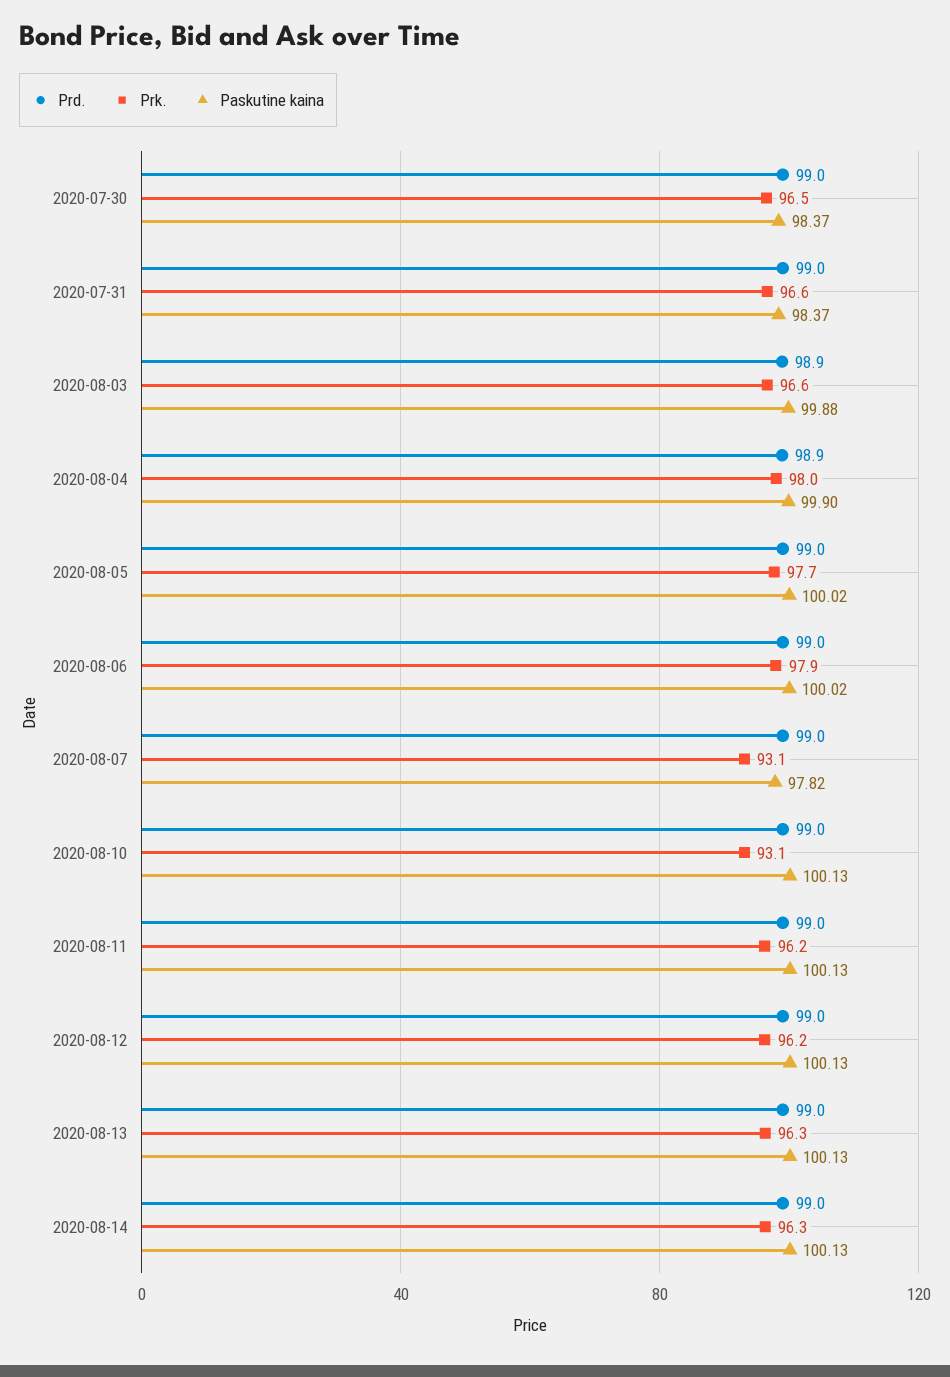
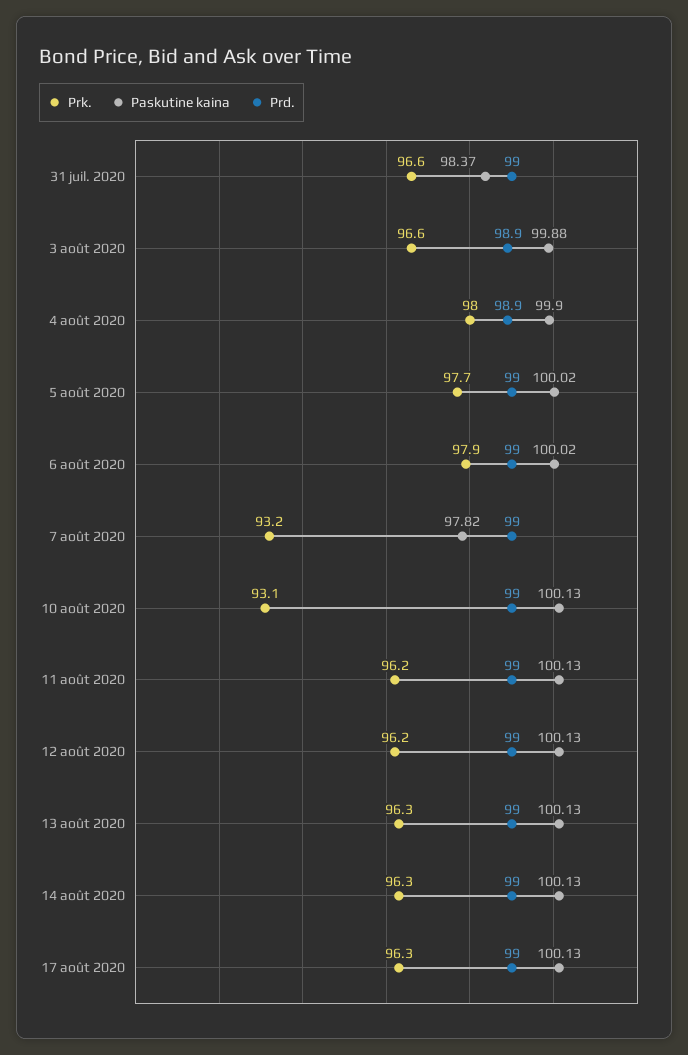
Prd., 2020-07-30: 99 -> none
Prk., 2020-07-30: 96.5 -> none
Paskutine kaina, 2020-07-30: 98.37 -> none
Prk., 2020-08-07: 93.1 -> 93.2
Prk., 17 août 2020: none -> 96.3
Paskutine kaina, 17 août 2020: none -> 100.13
Prd., 17 août 2020: none -> 99

